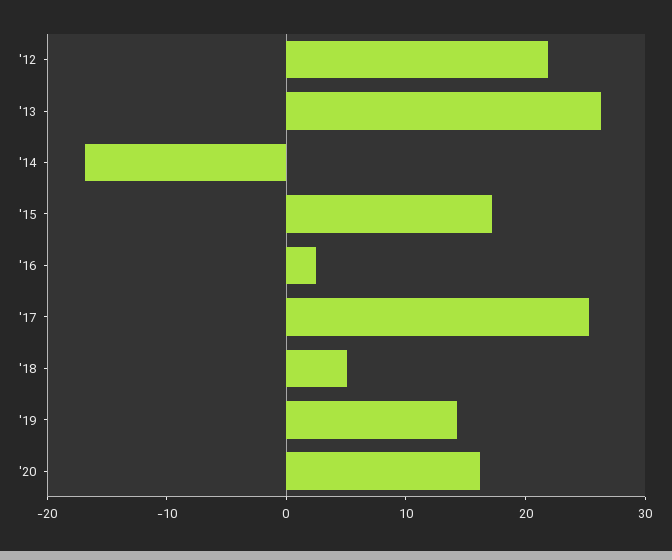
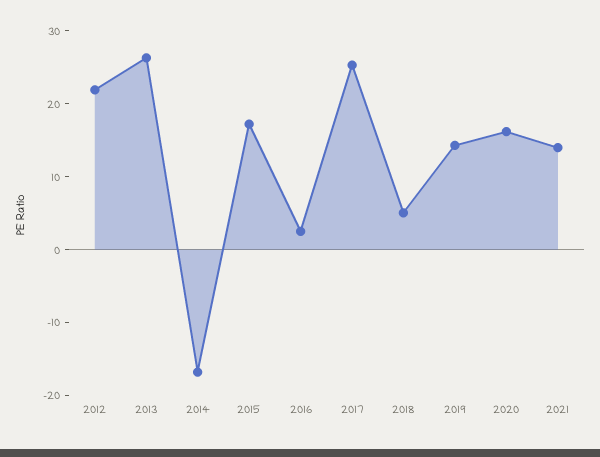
2021: none -> 14

